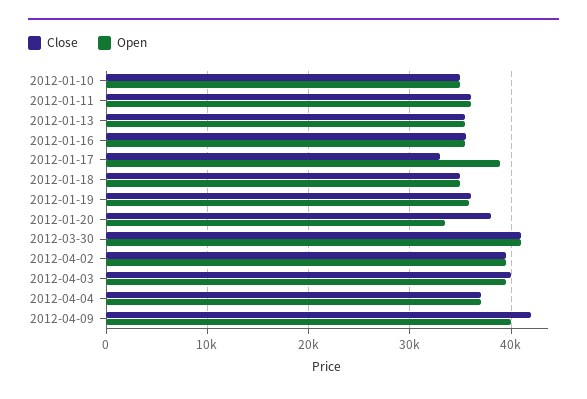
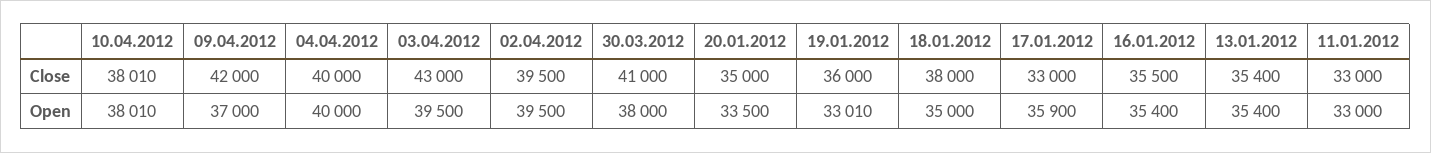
Close, 2012-01-10: 35000 -> none
Open, 2012-01-10: 35000 -> none
Close, 2012-01-11: 36000 -> 33000
Open, 2012-01-11: 36000 -> 33000
Open, 2012-01-17: 39000 -> 35900
Close, 2012-01-18: 35000 -> 38000
Open, 2012-01-19: 36000 -> 33010
Close, 2012-01-20: 38000 -> 35000
Open, 2012-03-30: 41000 -> 38000
Close, 2012-04-03: 40000 -> 43000
Close, 2012-04-04: 37000 -> 40000
Open, 2012-04-04: 37000 -> 40000
Open, 2012-04-09: 40000 -> 37000
Close, 10.04.2012: none -> 38010
Open, 10.04.2012: none -> 38010

